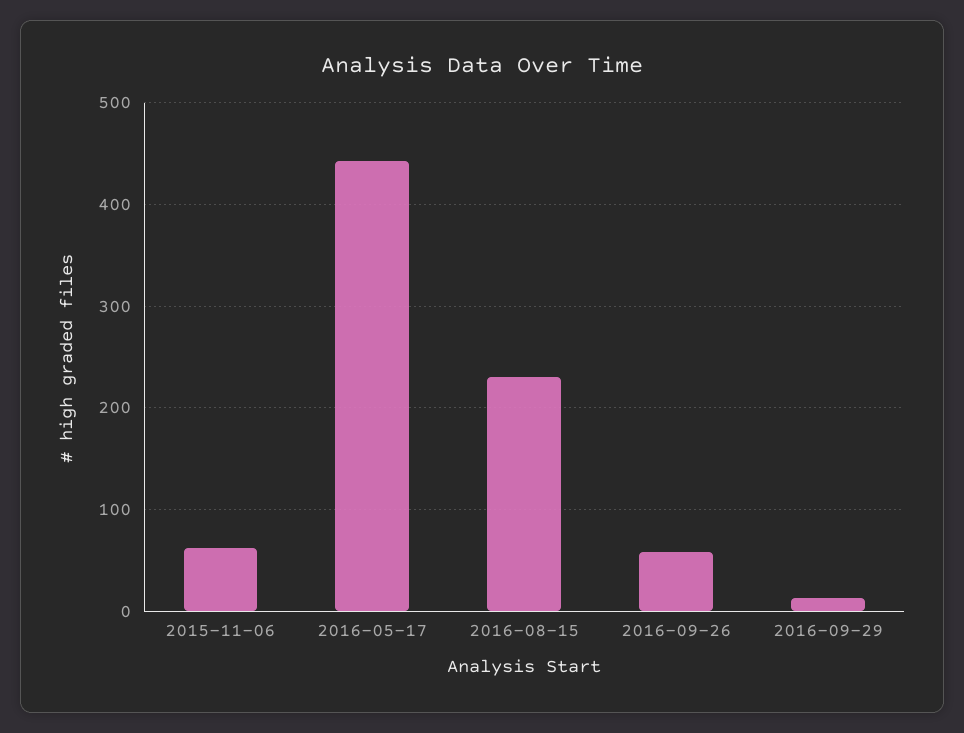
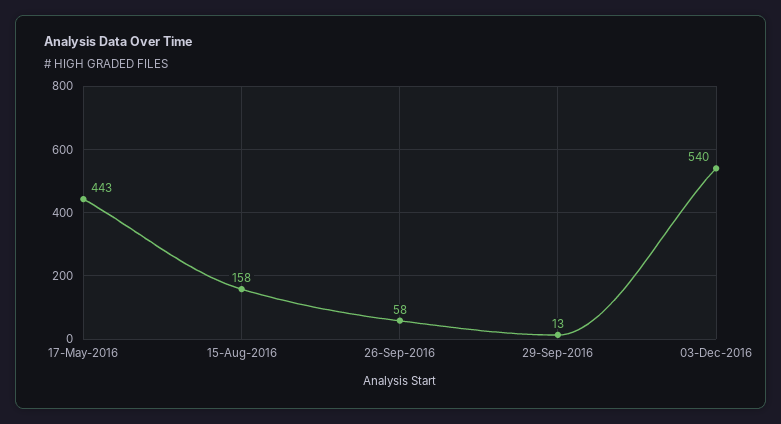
2015-11-06: 60 -> none
2016-08-15: 230 -> 158
03-Dec-2016: none -> 540

